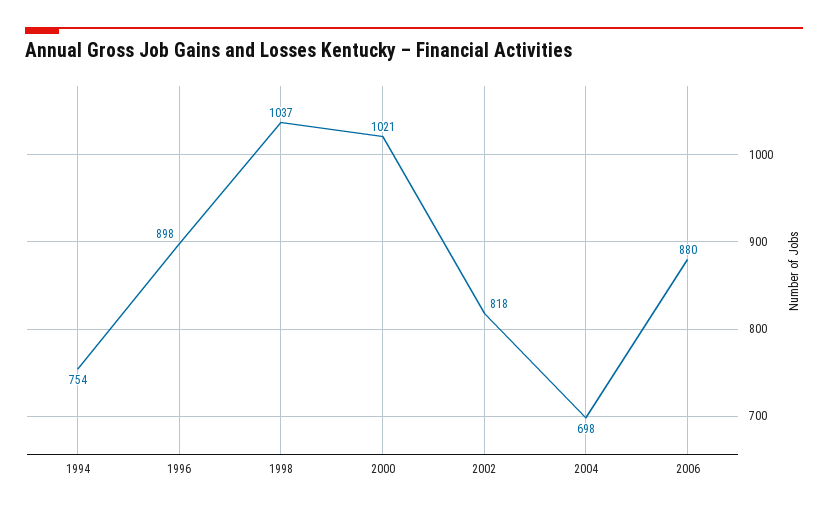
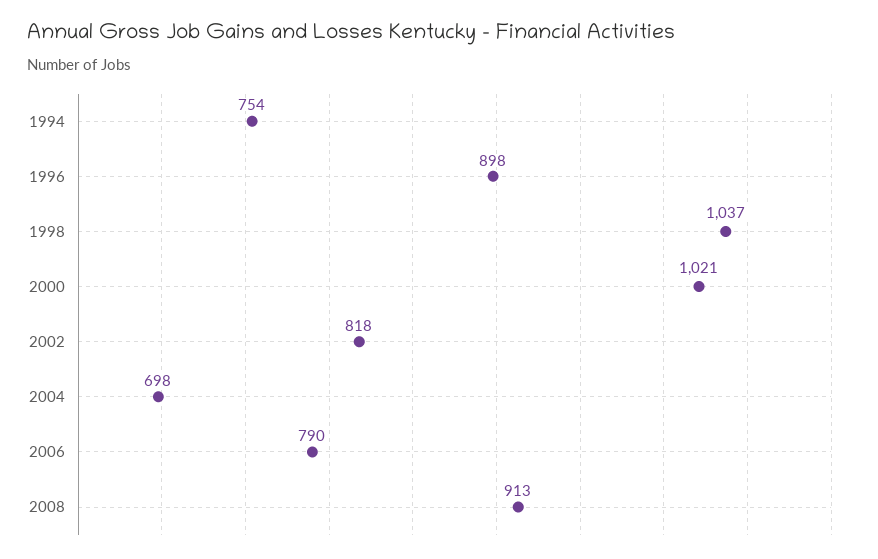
2006: 880 -> 790
2008: none -> 913

